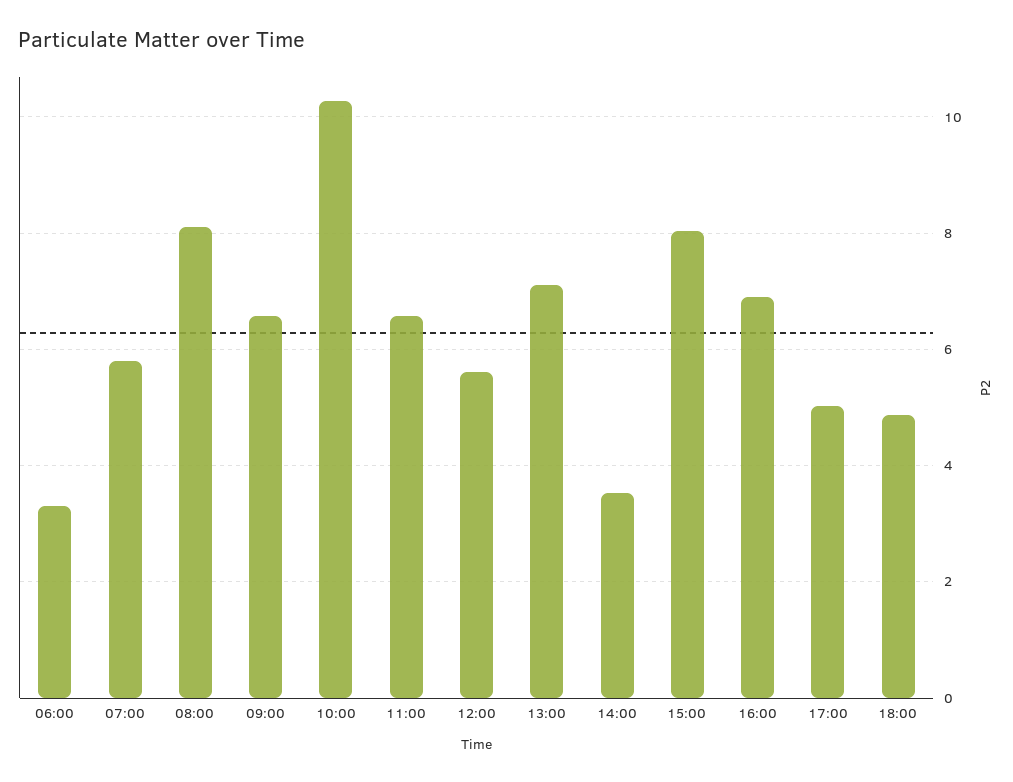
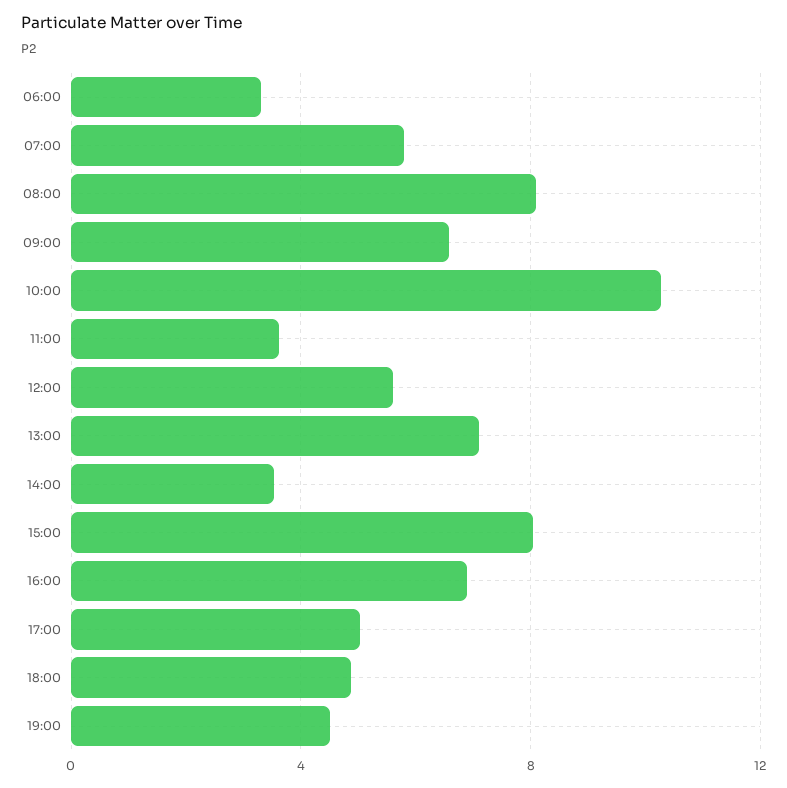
11:00: 6.6 -> 3.5
19:00: none -> 4.5

